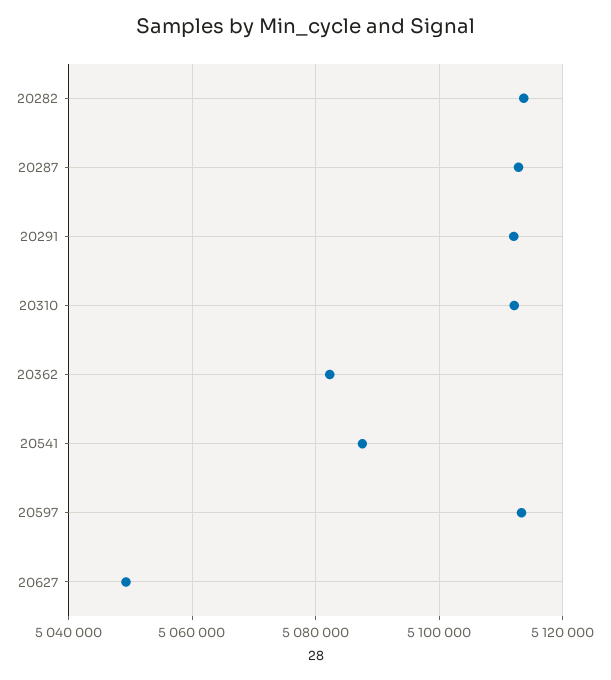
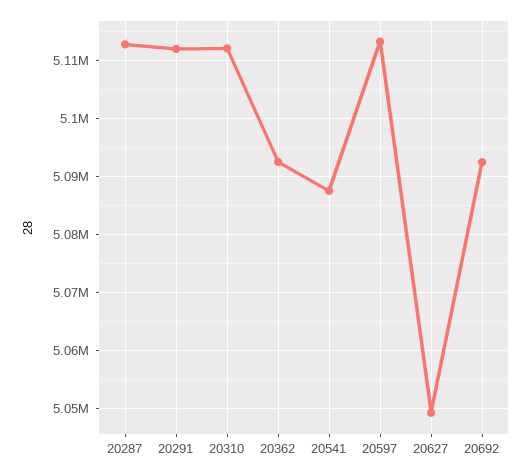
20282: 5114000 -> none
20362: 5082000 -> 5092000
20692: none -> 5092000

